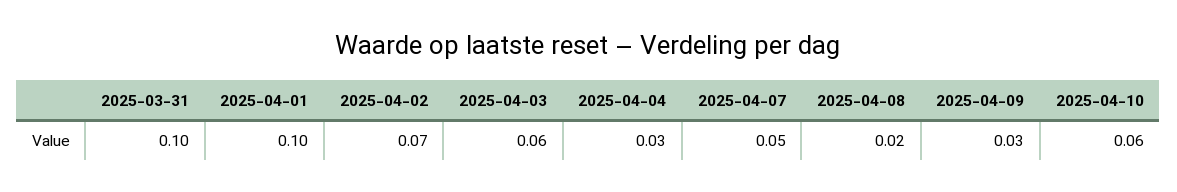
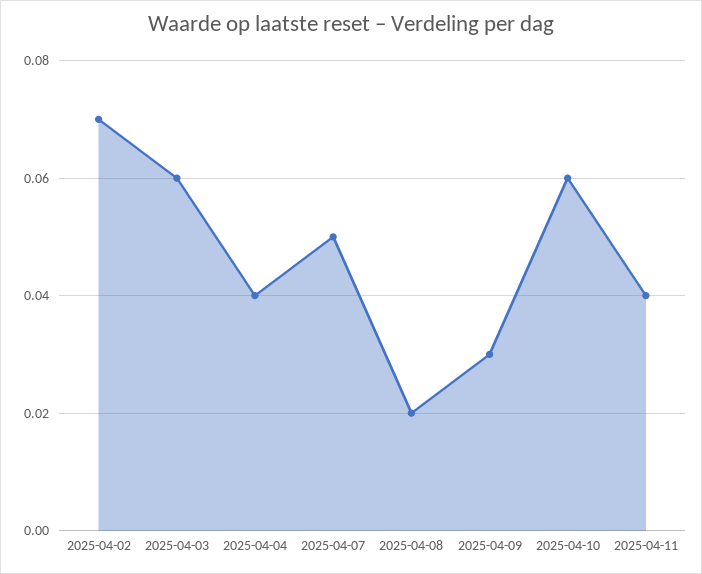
2025-03-31: 0.1 -> none
2025-04-01: 0.1 -> none
2025-04-04: 0.03 -> 0.04
2025-04-11: none -> 0.04

